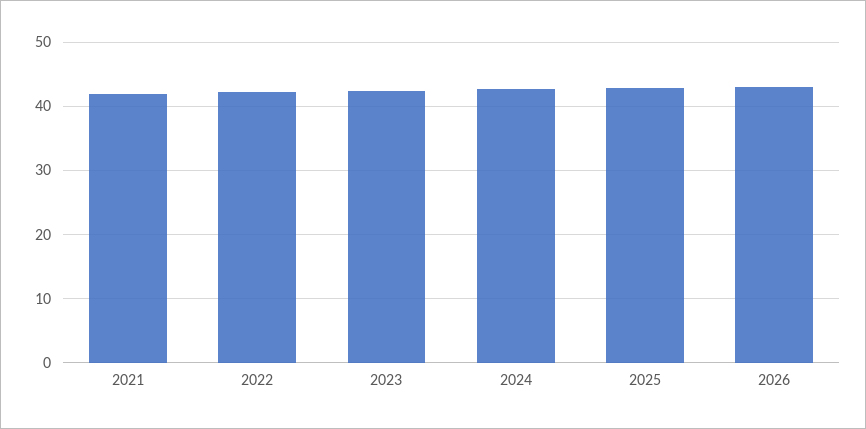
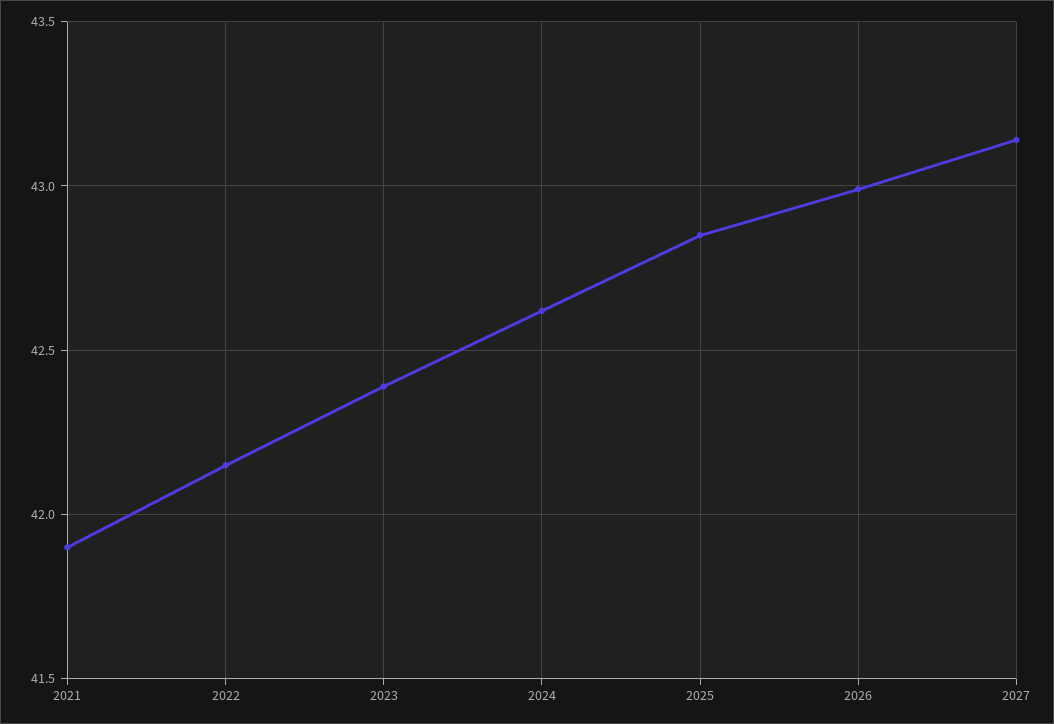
2027: none -> 43.15

